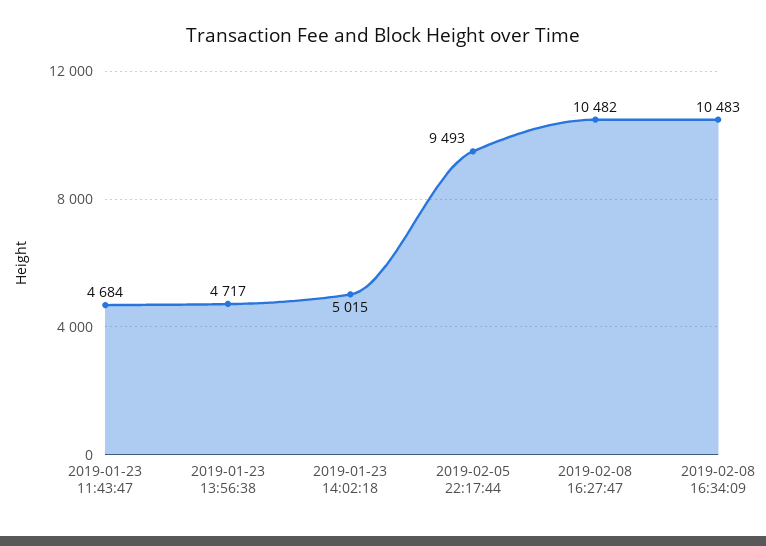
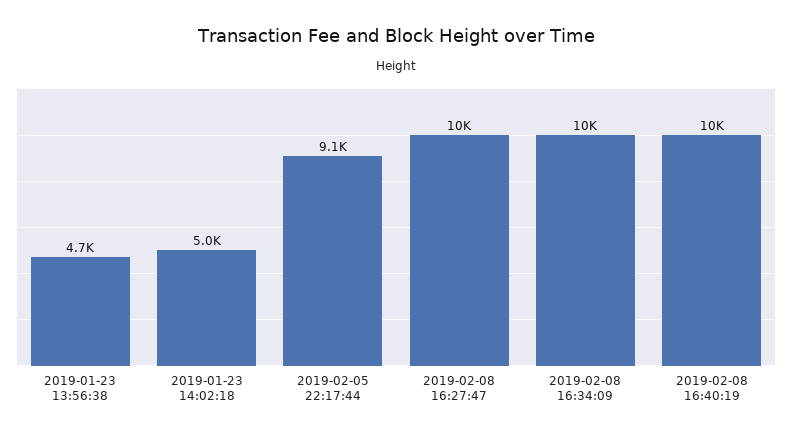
2019-01-23 11:43:47: 4684 -> none
2019-02-05 22:17:44: 9493 -> 9100
2019-02-08 16:40:19: none -> 10000

